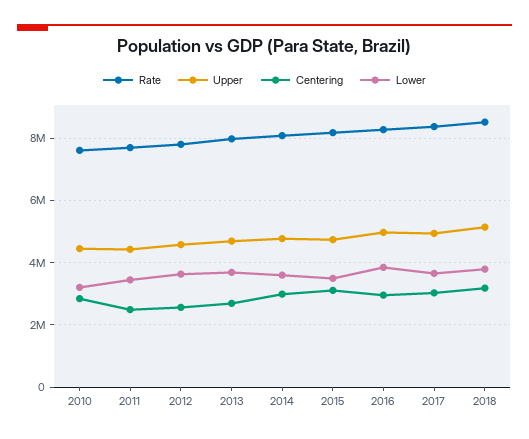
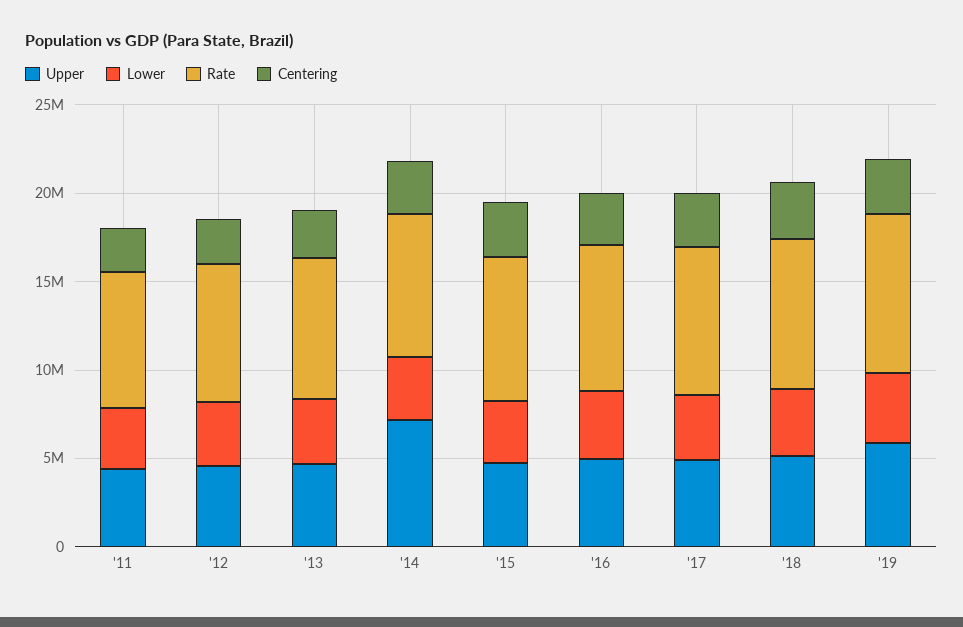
Rate, 2010: 7600000 -> none
Upper, 2010: 4400000 -> none
Centering, 2010: 2800000 -> none
Lower, 2010: 3200000 -> none
Upper, 2014: 4800000 -> 7000000
Upper, '19: none -> 6000000
Lower, '19: none -> 4000000
Rate, '19: none -> 9000000
Centering, '19: none -> 3000000

